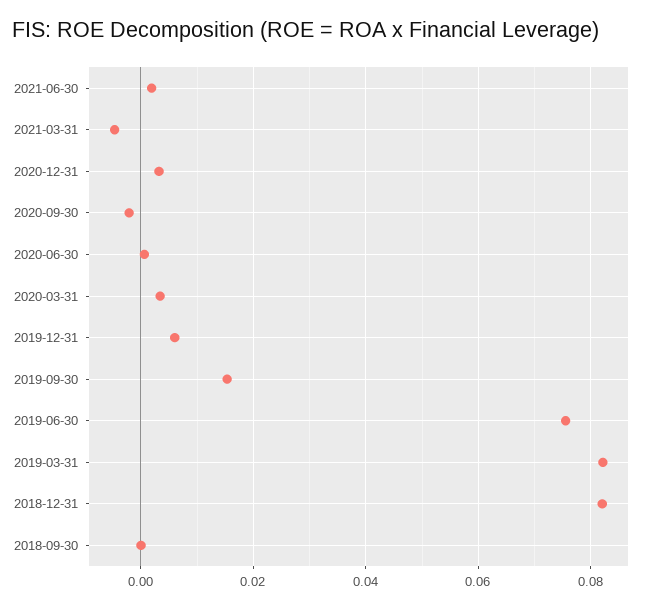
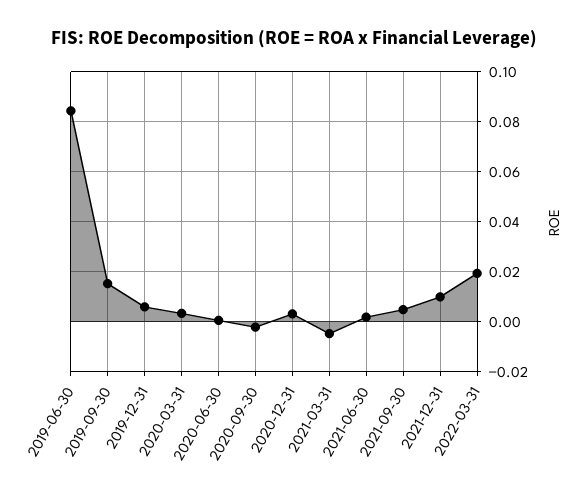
2019-06-30: 0.076 -> 0.085
2019-03-31: 0.082 -> none
2018-12-31: 0.082 -> none
2018-09-30: 0 -> none
2021-09-30: none -> 0.005
2021-12-31: none -> 0.01
2022-03-31: none -> 0.02

